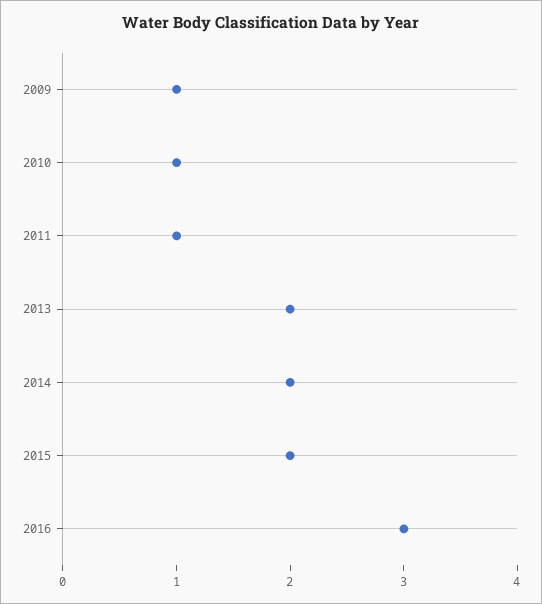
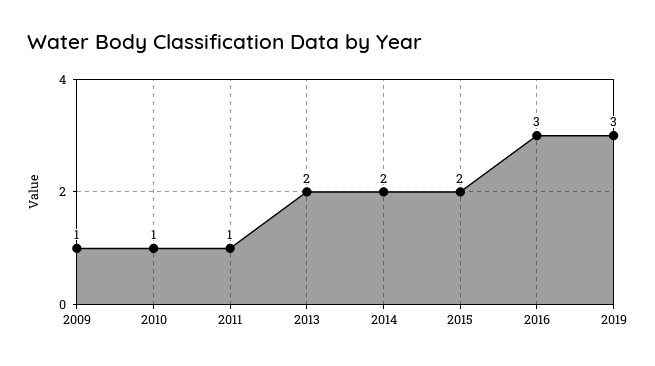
2019: none -> 3

